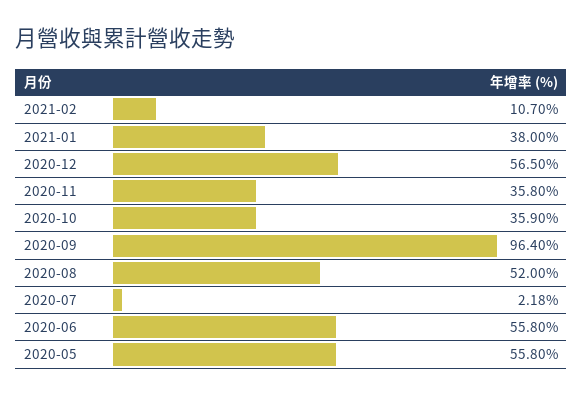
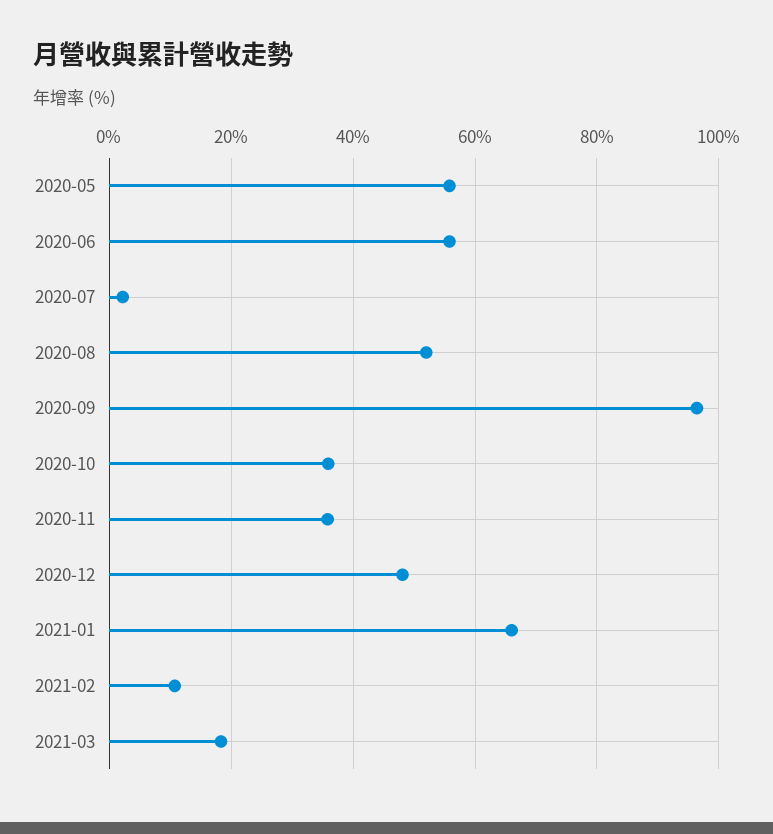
2021-01: 38 -> 66
2020-12: 56.5 -> 48
2021-03: none -> 18

